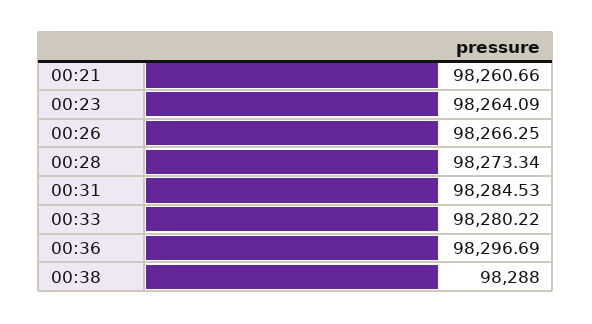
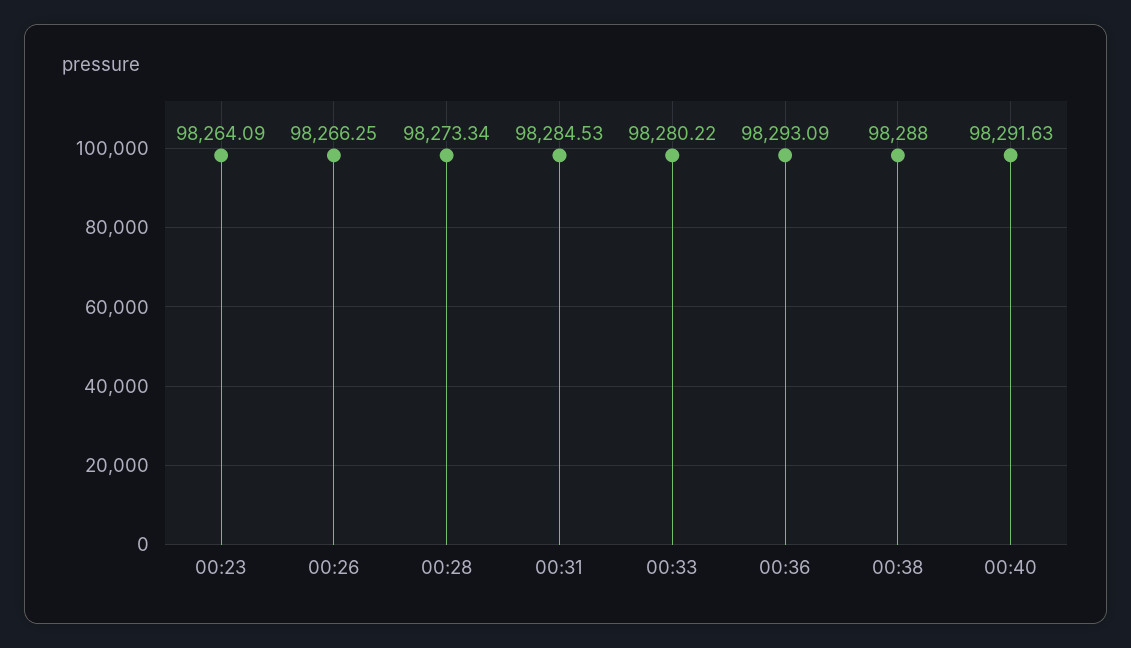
00:21: 98260.66 -> none
00:36: 98296.69 -> 98293.09
00:40: none -> 98291.63

